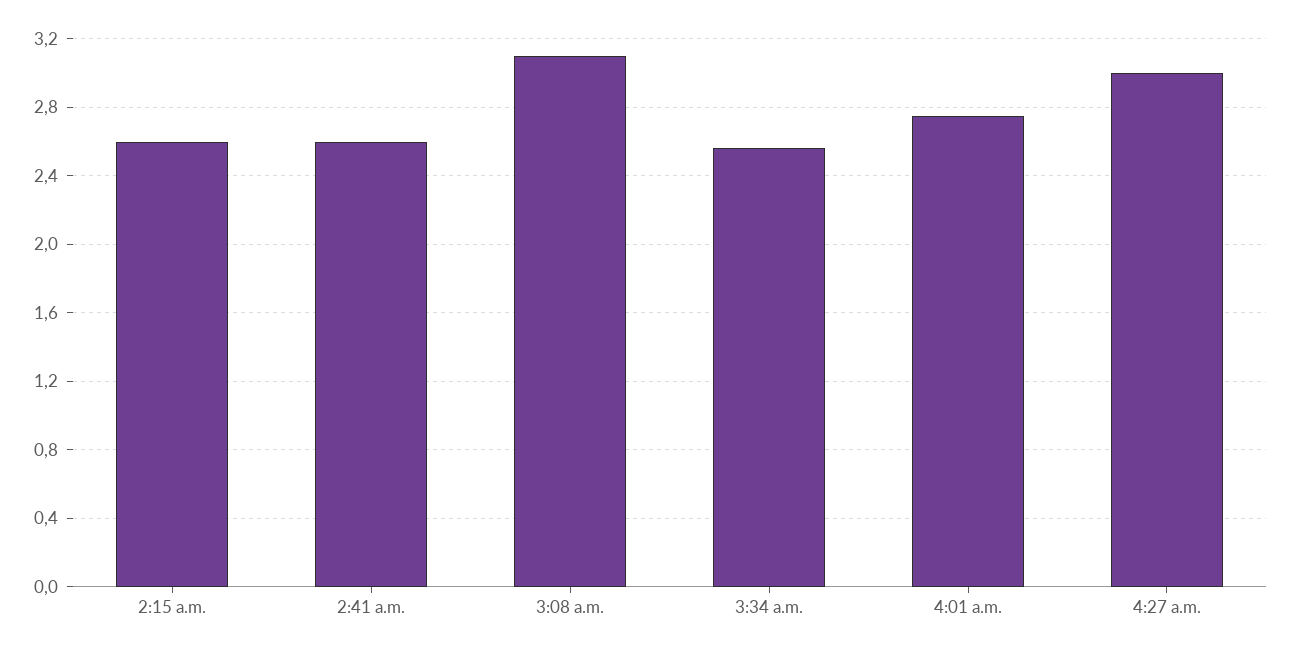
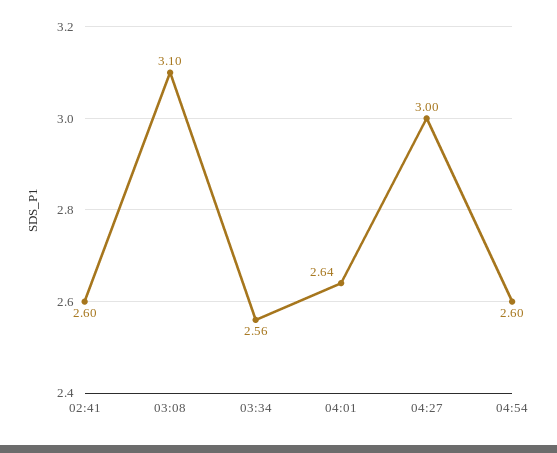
2:15 a.m.: 2.6 -> none
4:01 a.m.: 2.75 -> 2.64
04:54: none -> 2.6

